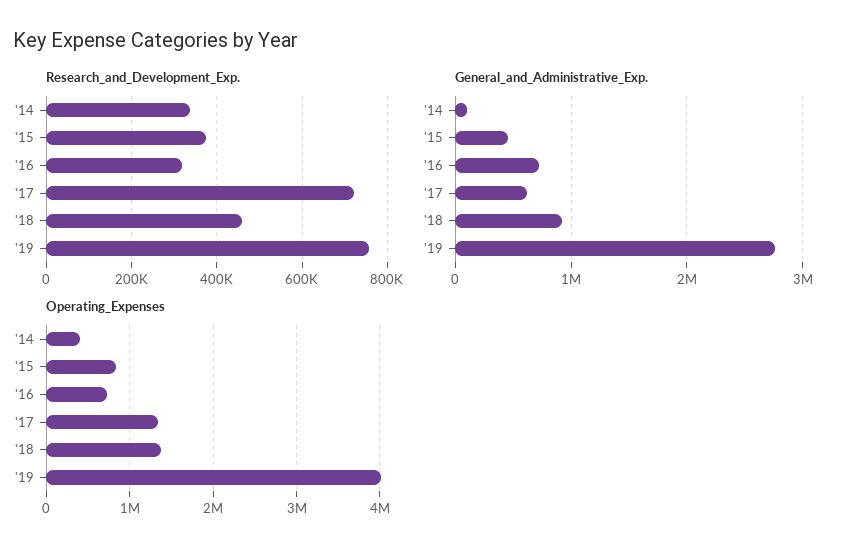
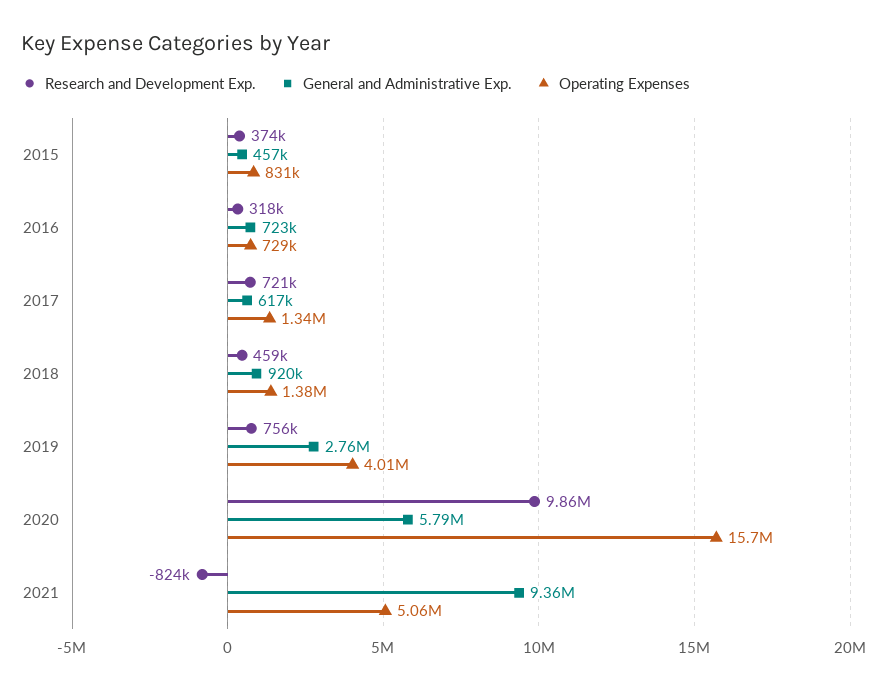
Research_and_Development_Exp., '14: 340000 -> none
General_and_Administrative_Exp., '14: 100000 -> none
Operating_Expenses, '14: 400000 -> none
Research_and_Development_Exp., 2020: none -> 9860000
General_and_Administrative_Exp., 2020: none -> 5790000
Operating_Expenses, 2020: none -> 15700000
Research_and_Development_Exp., 2021: none -> -824000
General_and_Administrative_Exp., 2021: none -> 9360000
Operating_Expenses, 2021: none -> 5060000

